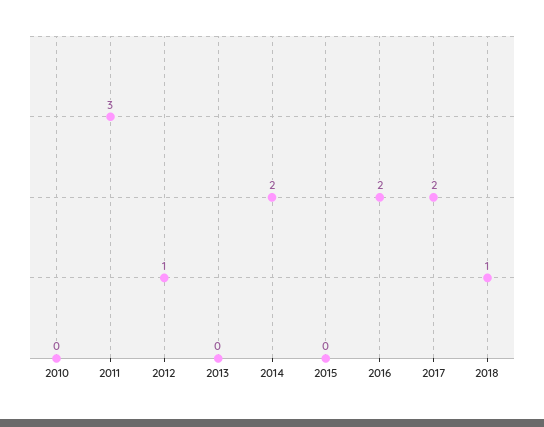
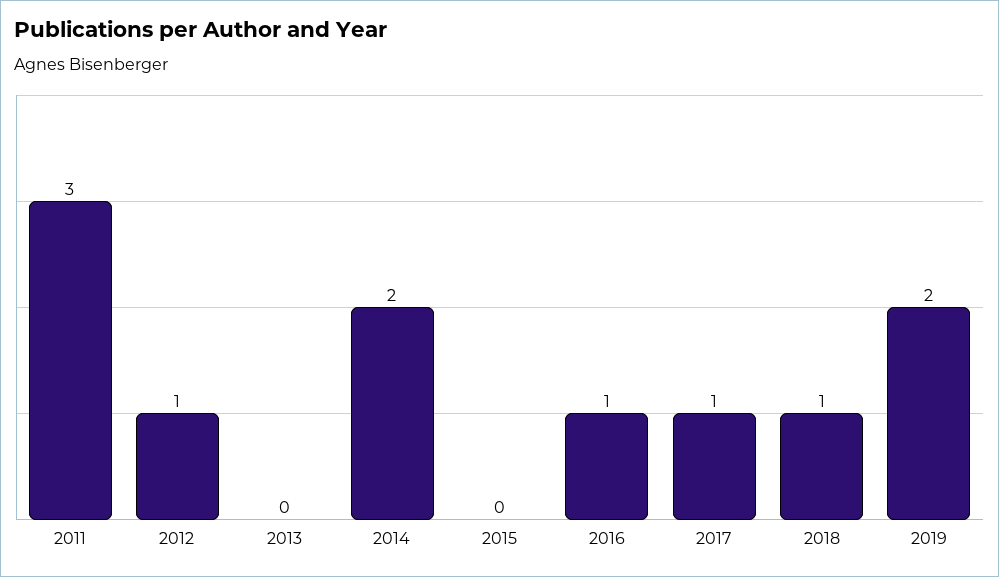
2010: 0 -> none
2016: 2 -> 1
2017: 2 -> 1
2019: none -> 2

